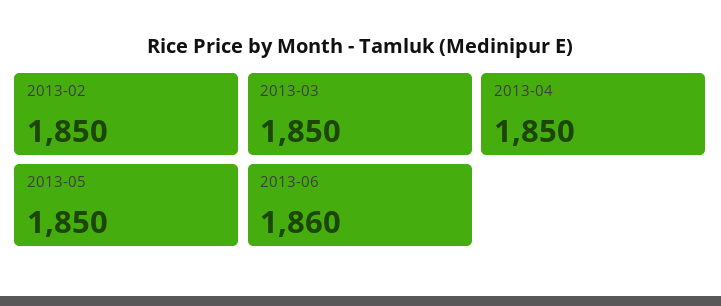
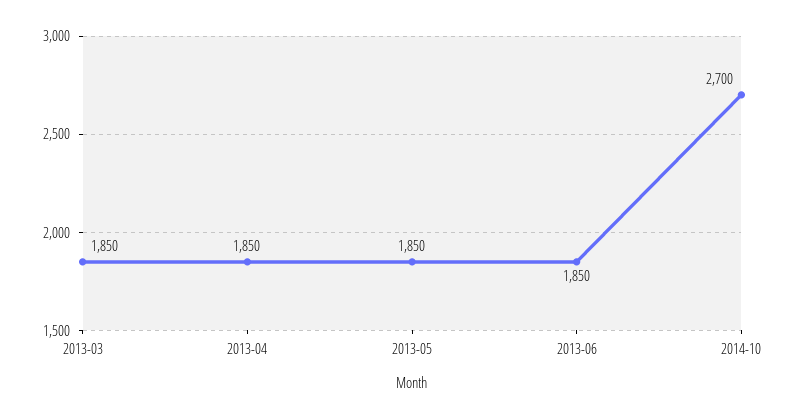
2013-02: 1850 -> none
2013-06: 1860 -> 1850
2014-10: none -> 2700

